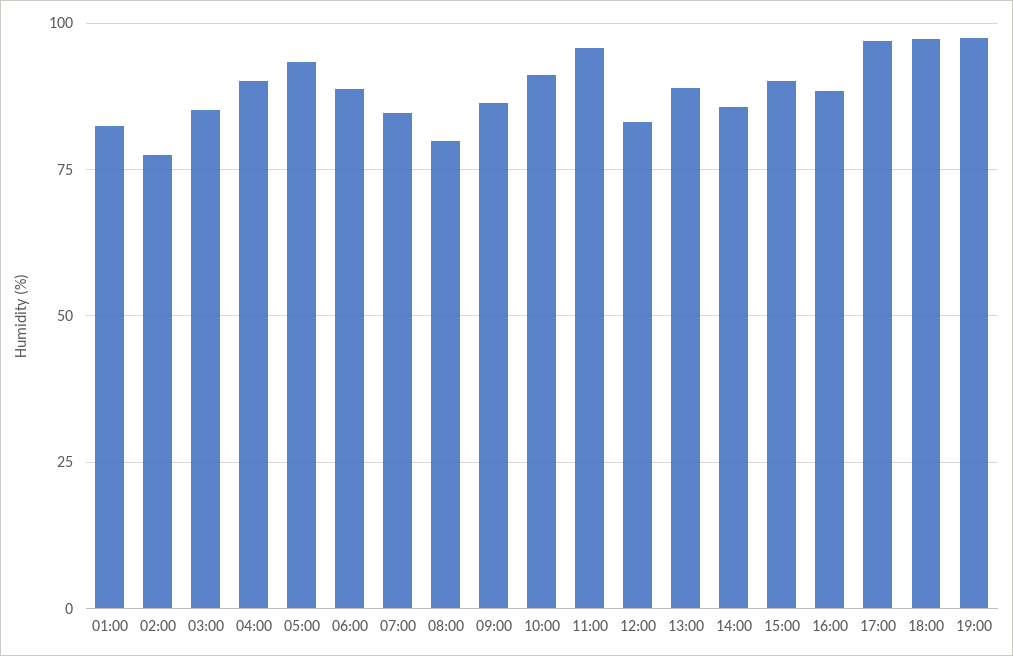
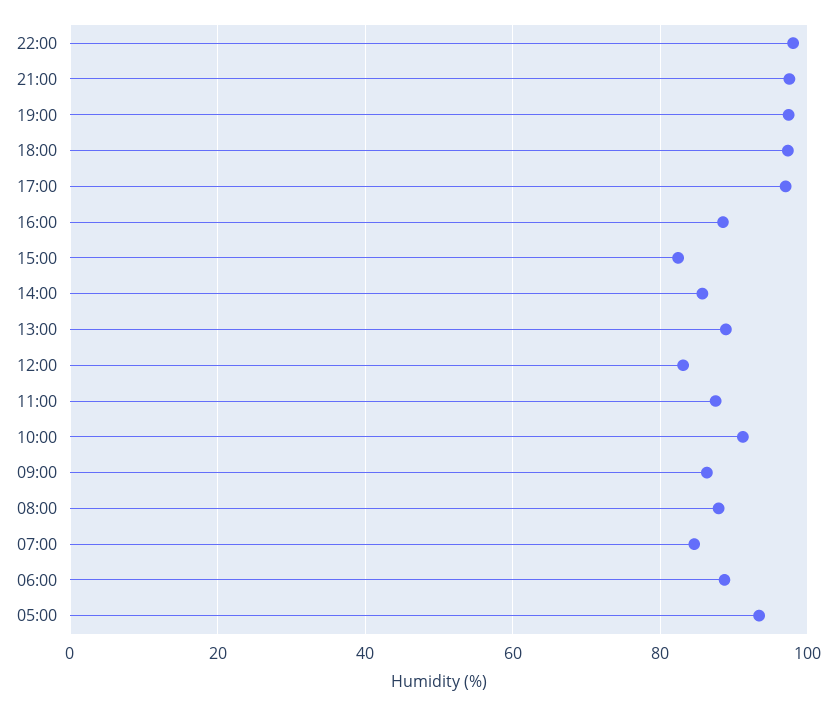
01:00: 82.5 -> none
02:00: 77.5 -> none
03:00: 85 -> none
04:00: 90 -> none
08:00: 80 -> 88
11:00: 95 -> 88
15:00: 90 -> 82
22:00: none -> 98
21:00: none -> 98

